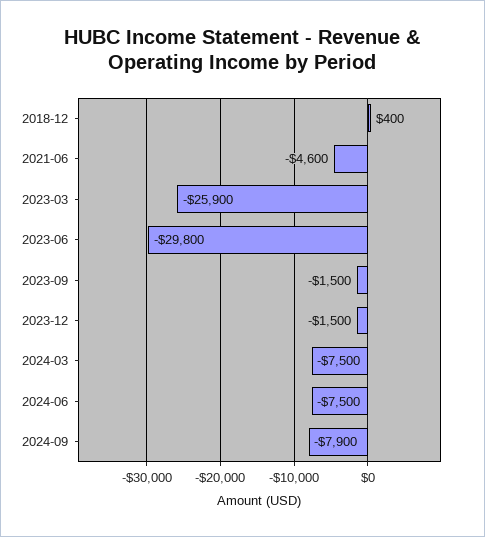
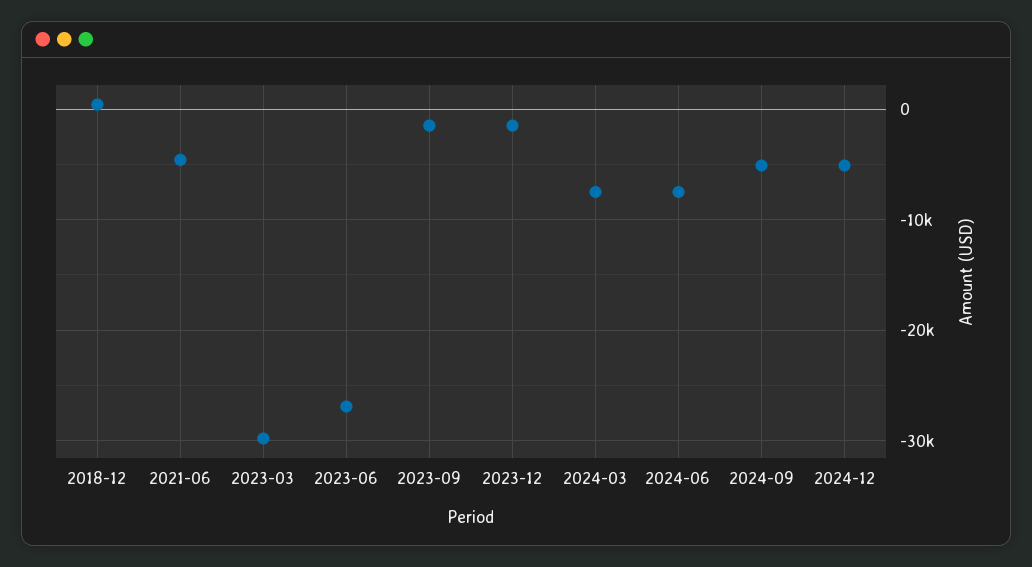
2023-03: -25900 -> -30000
2023-06: -29800 -> -27000
2024-09: -7900 -> -5000
2024-12: none -> -5000

